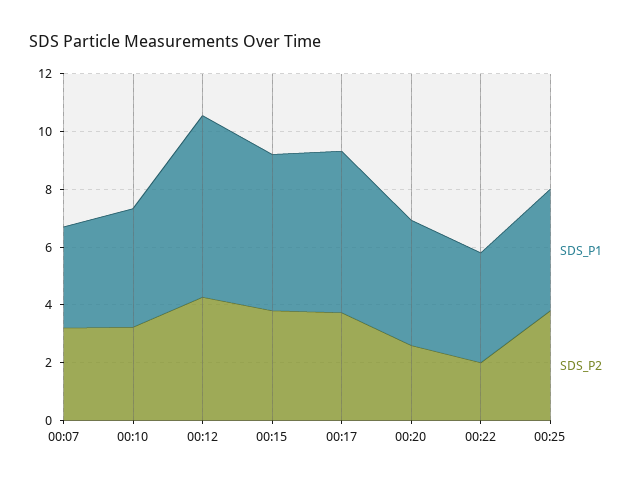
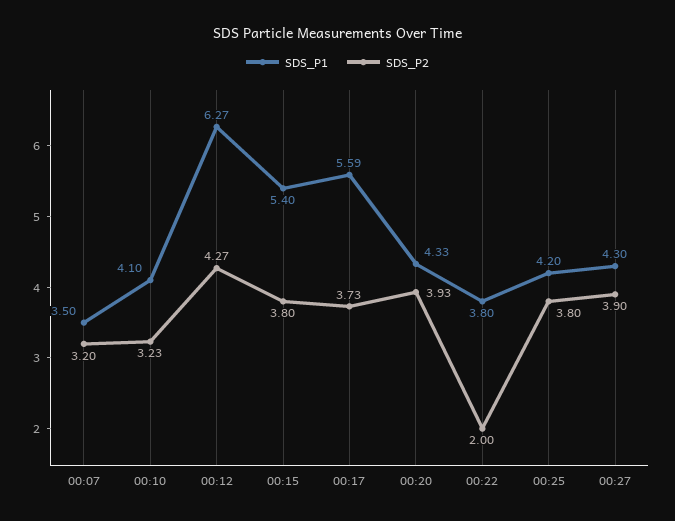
SDS_P2, 00:20: 2.5 -> 3.93
SDS_P1, 00:27: none -> 4.3
SDS_P2, 00:27: none -> 3.9

